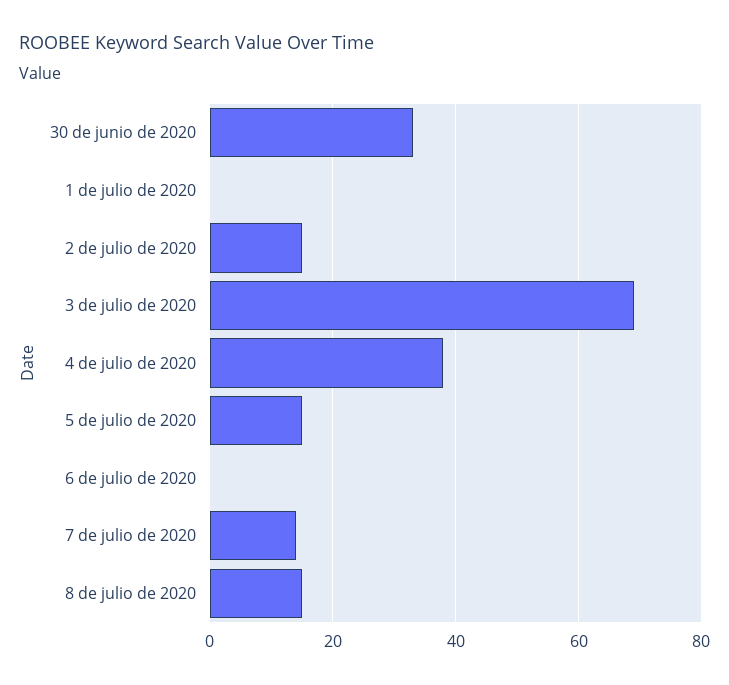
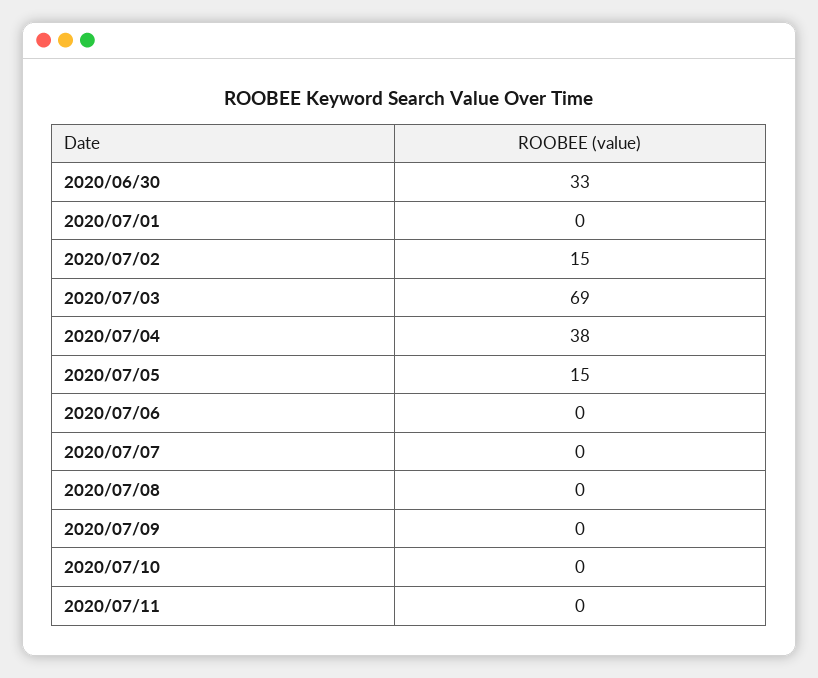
7 de julio de 2020: 15 -> 0
8 de julio de 2020: 15 -> 0
2020/07/09: none -> 0
2020/07/10: none -> 0
2020/07/11: none -> 0

